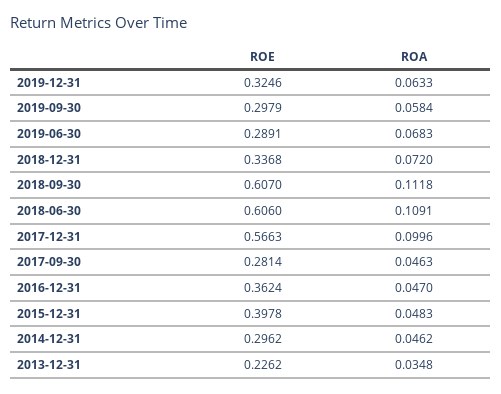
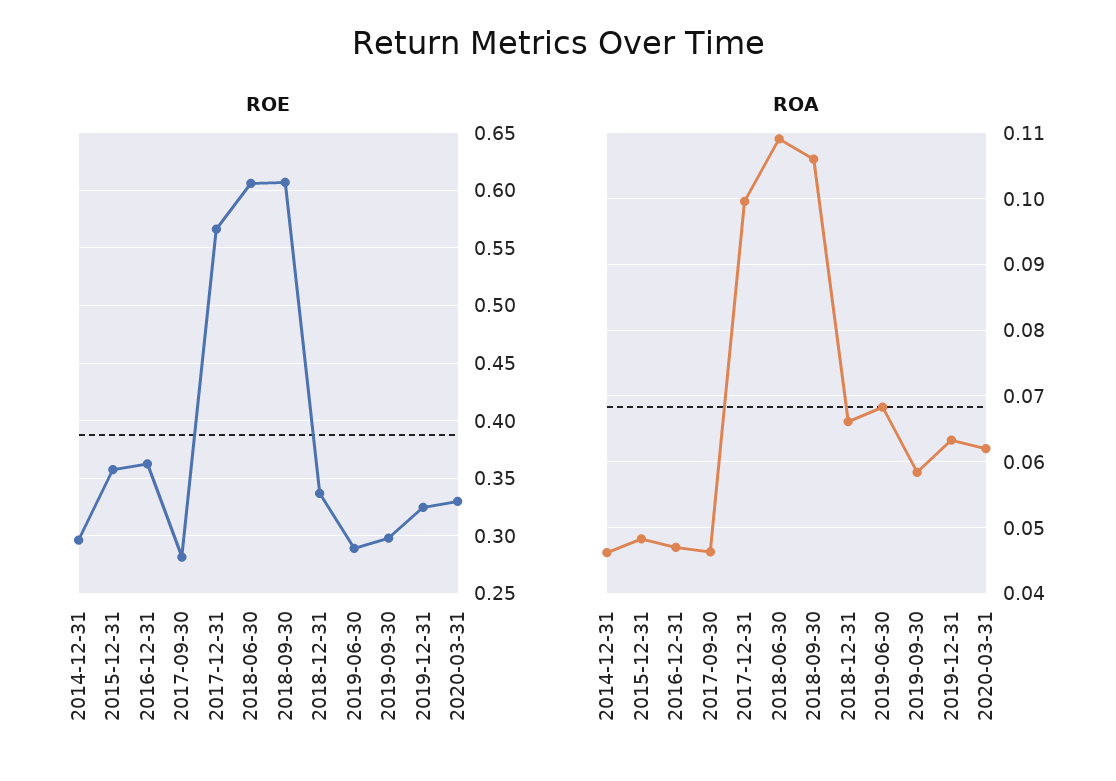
ROA, 2018-12-31: 0.072 -> 0.066
ROA, 2018-09-30: 0.1118 -> 0.106
ROE, 2015-12-31: 0.3978 -> 0.36
ROE, 2013-12-31: 0.2262 -> none
ROA, 2013-12-31: 0.0348 -> none
ROE, 2020-03-31: none -> 0.33
ROA, 2020-03-31: none -> 0.062

